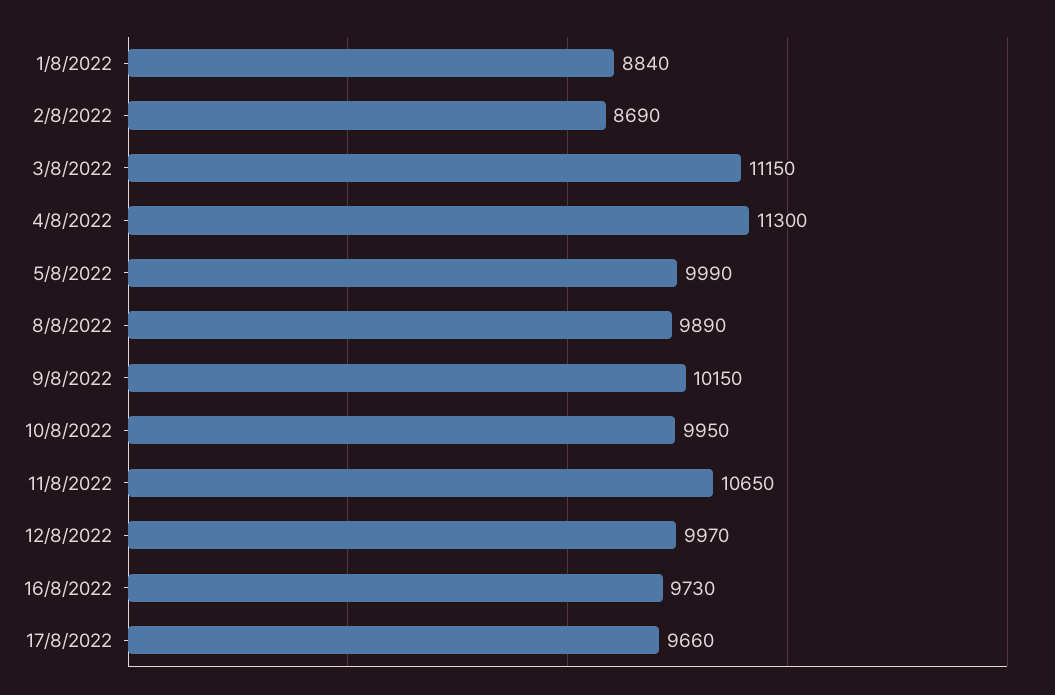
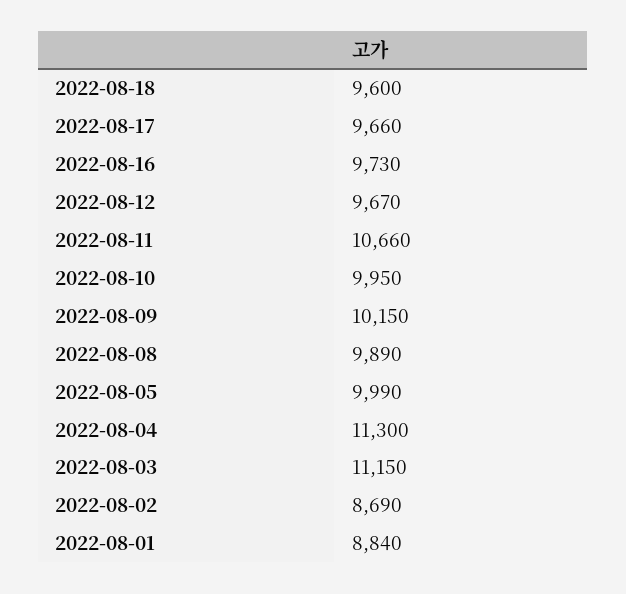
11/8/2022: 10650 -> 10660
12/8/2022: 9970 -> 9670
2022-08-18: none -> 9600

